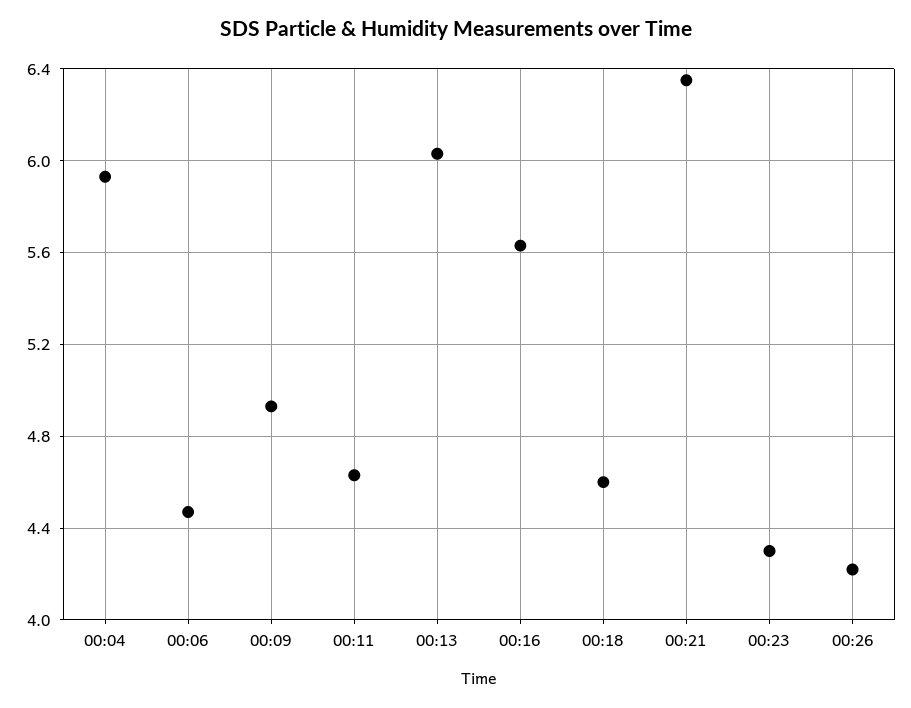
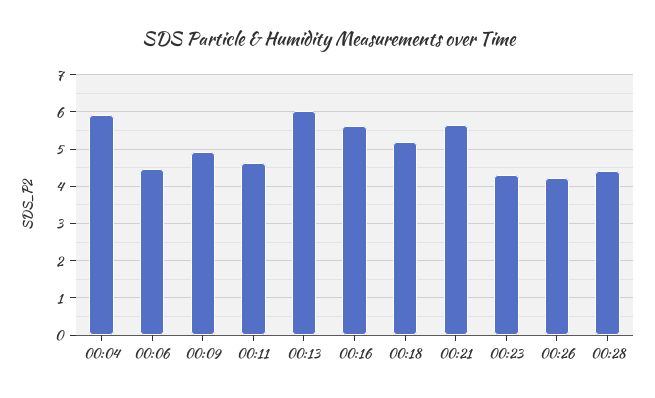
00:18: 4.6 -> 5.2
00:21: 6.35 -> 5.6
00:28: none -> 4.4

